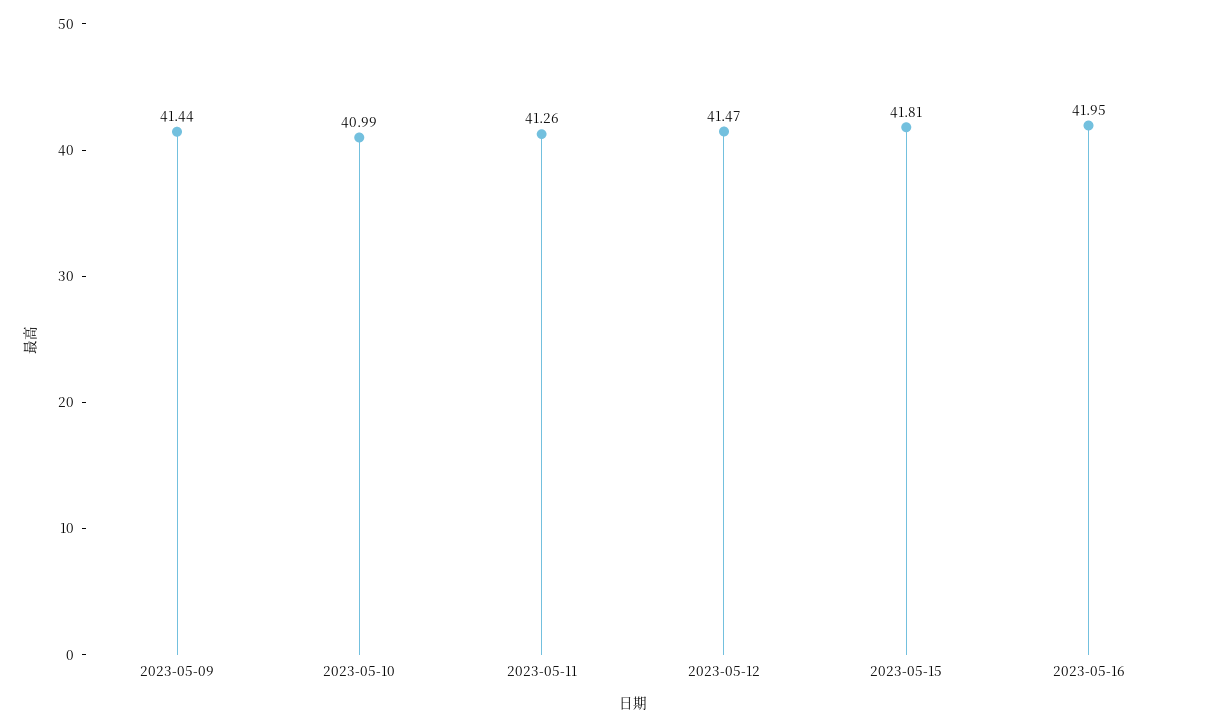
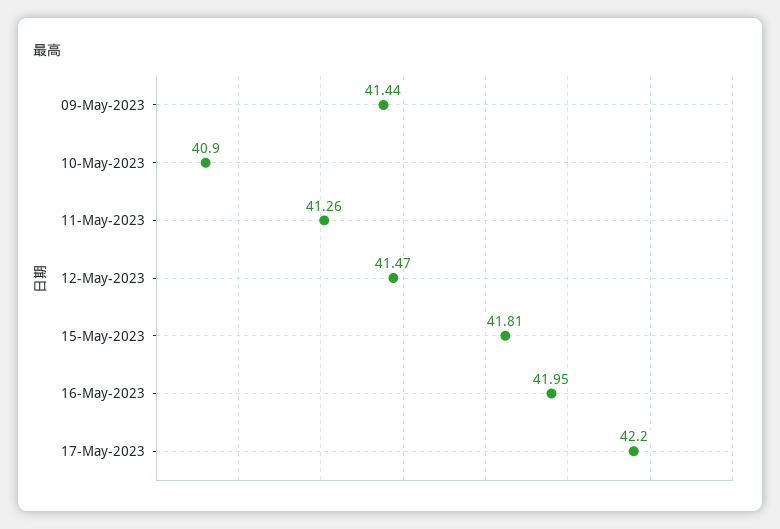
2023-05-10: 40.99 -> 40.9
17-May-2023: none -> 42.2

